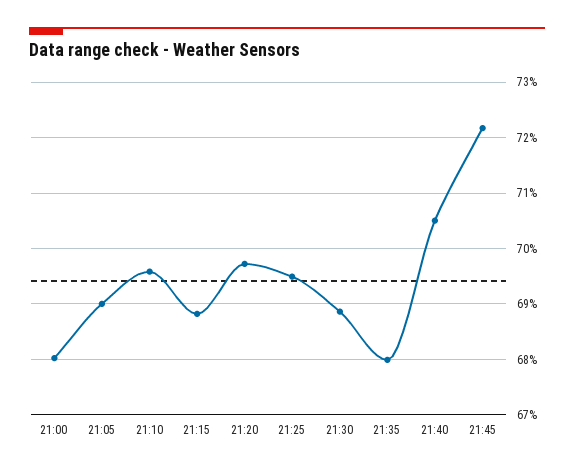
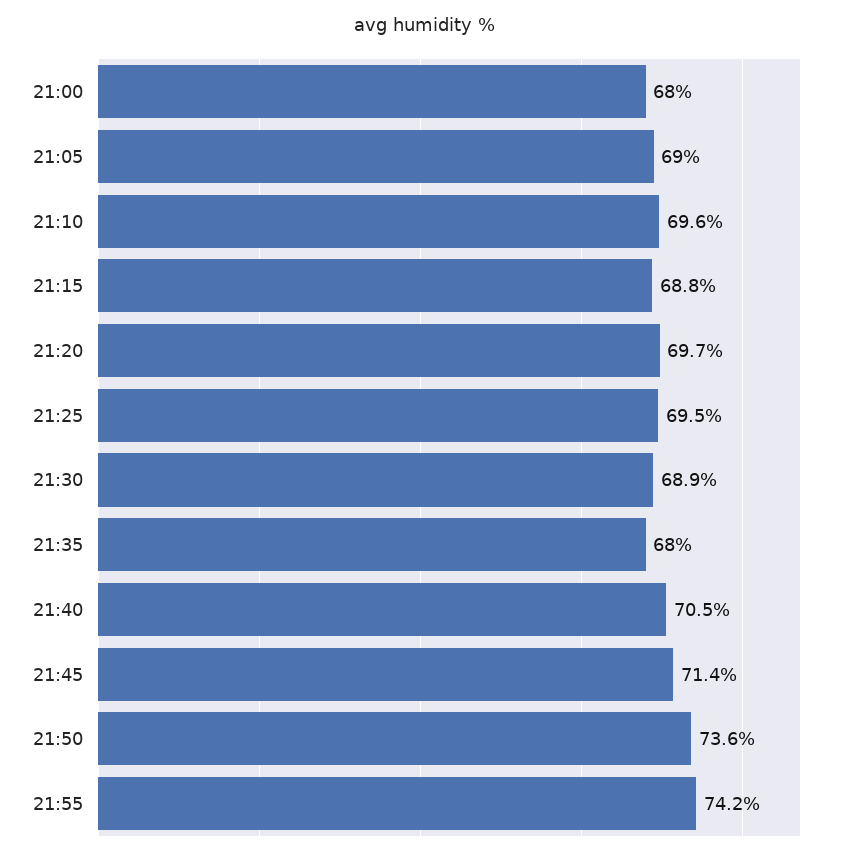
21:45: 72.2 -> 71.4
21:50: none -> 73.6
21:55: none -> 74.2

